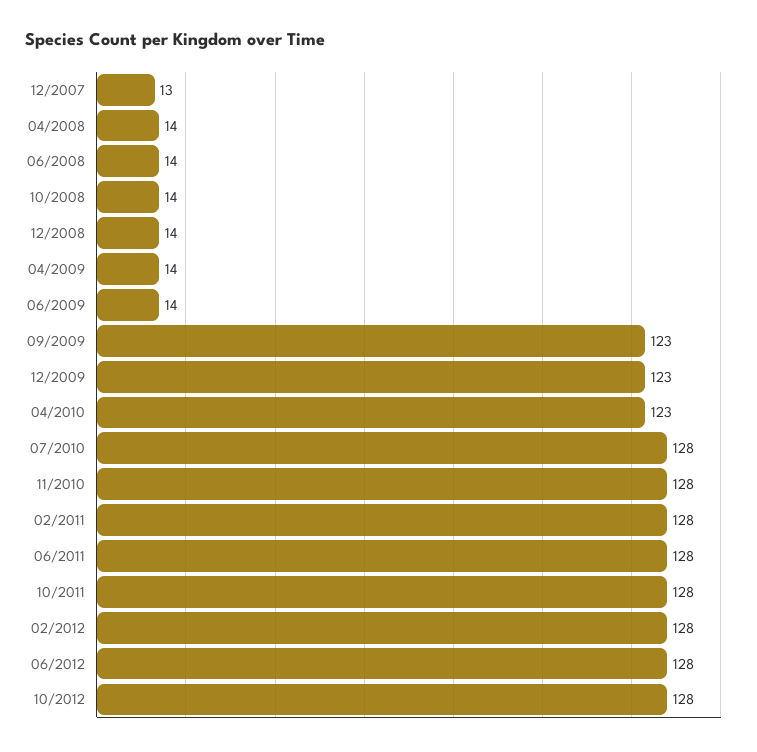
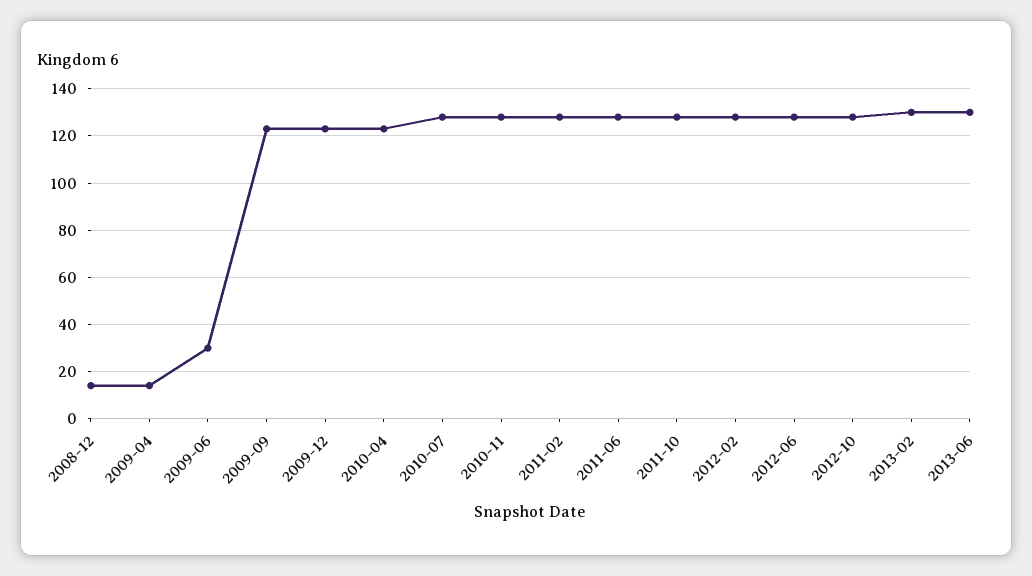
12/2007: 13 -> none
04/2008: 14 -> none
06/2008: 14 -> none
10/2008: 14 -> none
06/2009: 14 -> 30
2013-02: none -> 130
2013-06: none -> 130

